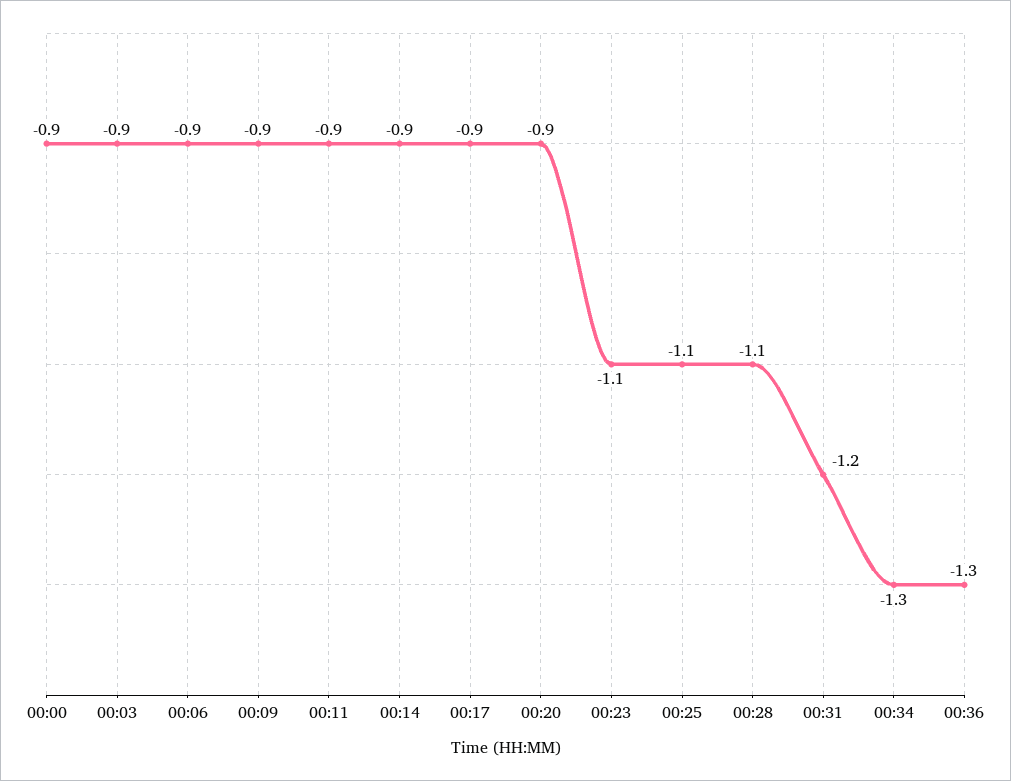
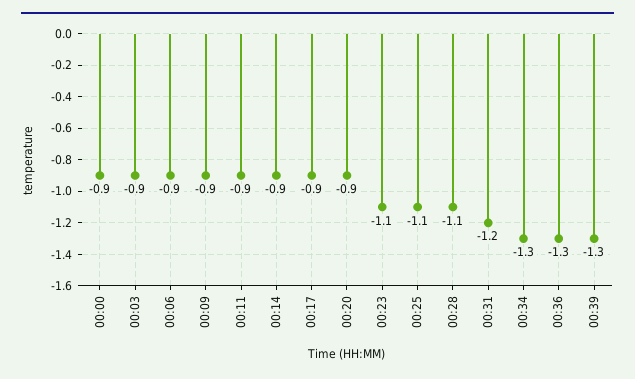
00:39: none -> -1.3

